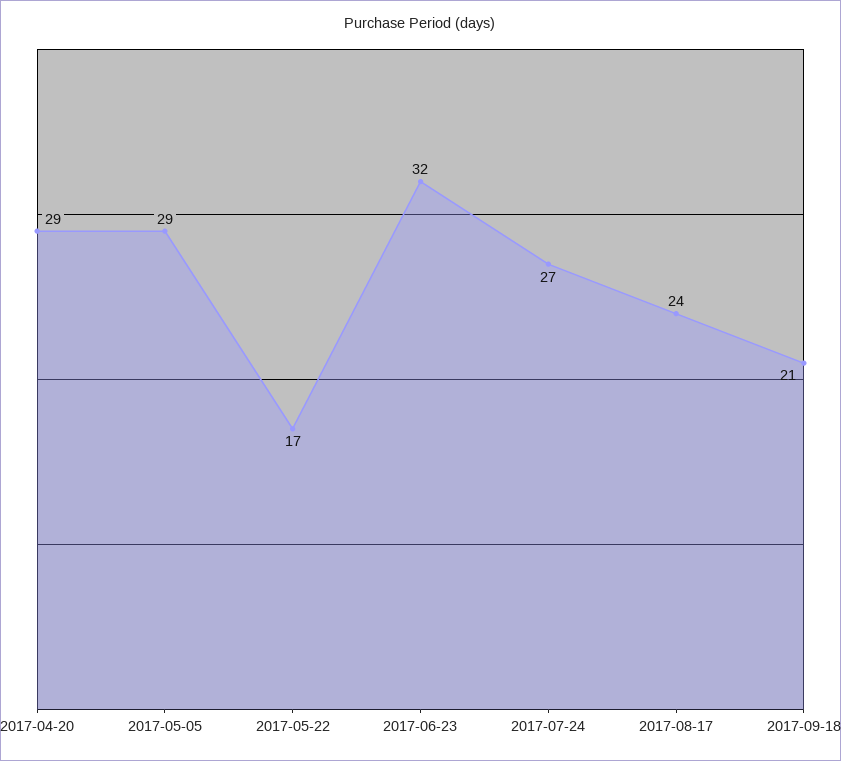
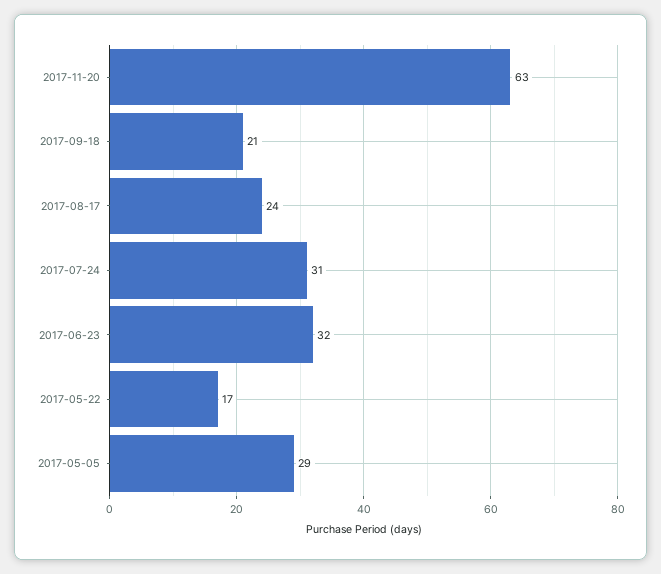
2017-04-20: 29 -> none
2017-07-24: 27 -> 31
2017-11-20: none -> 63

